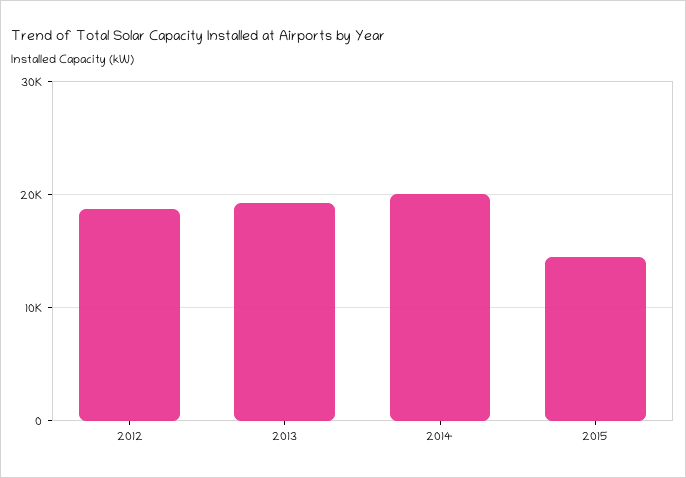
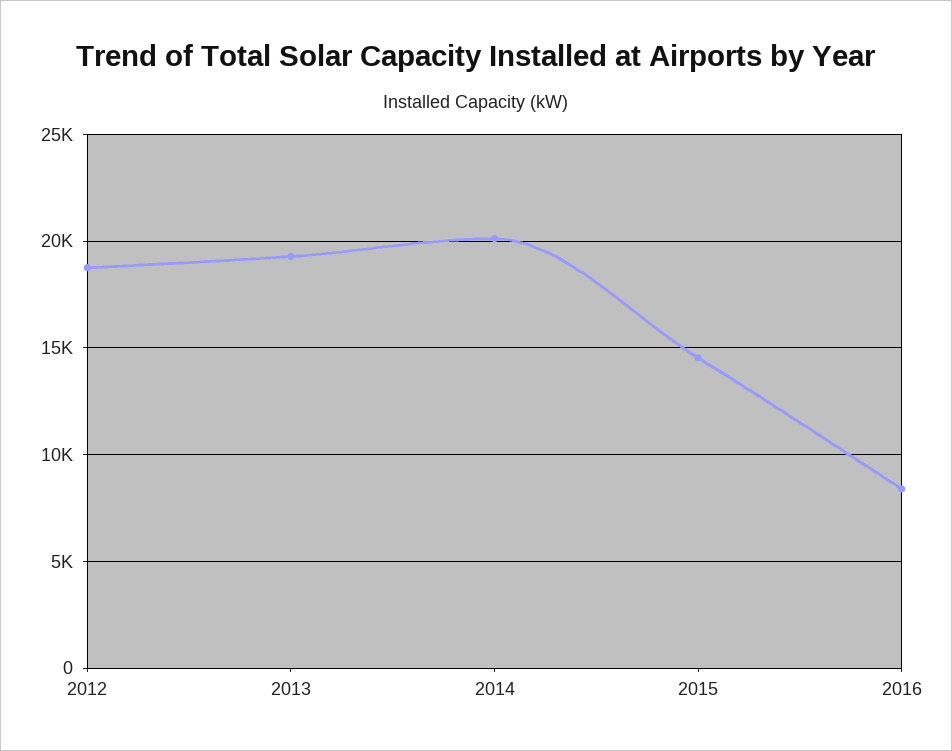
2016: none -> 8500

